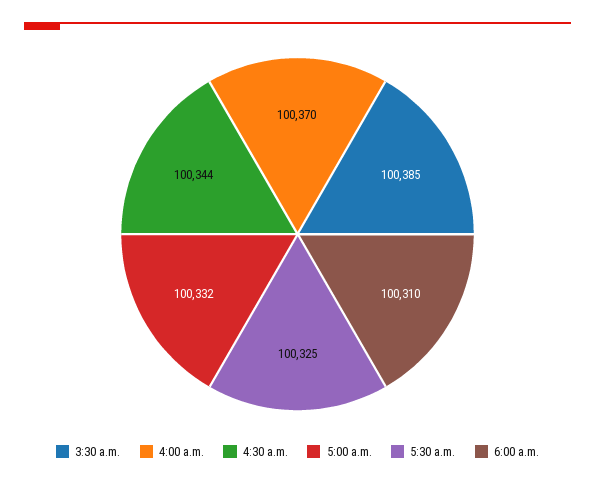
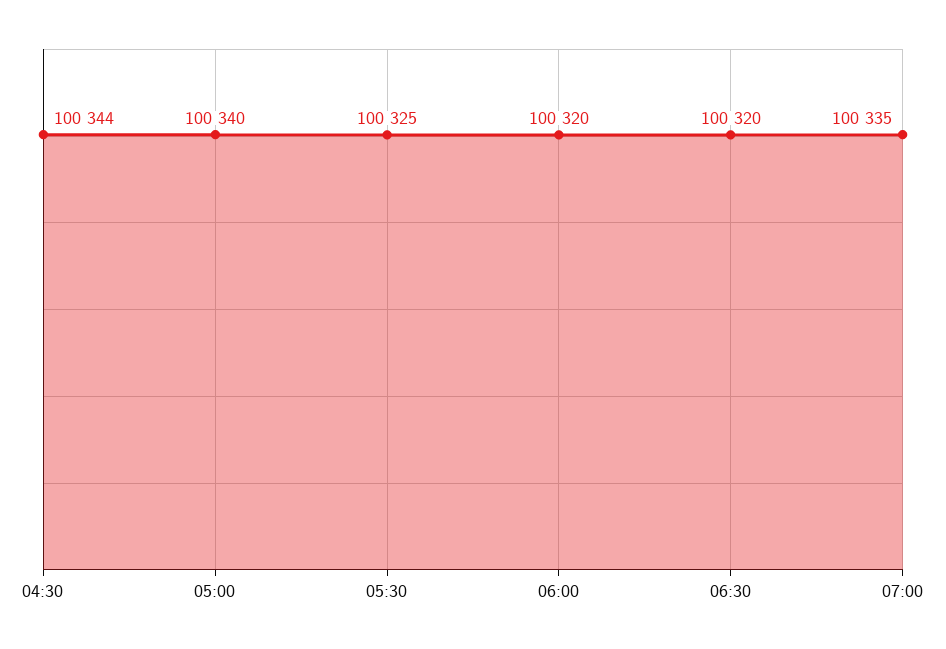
3:30 a.m.: 100385 -> none
4:00 a.m.: 100370 -> none
5:00 a.m.: 100332 -> 100340
6:00 a.m.: 100310 -> 100320
06:30: none -> 100320
07:00: none -> 100335

